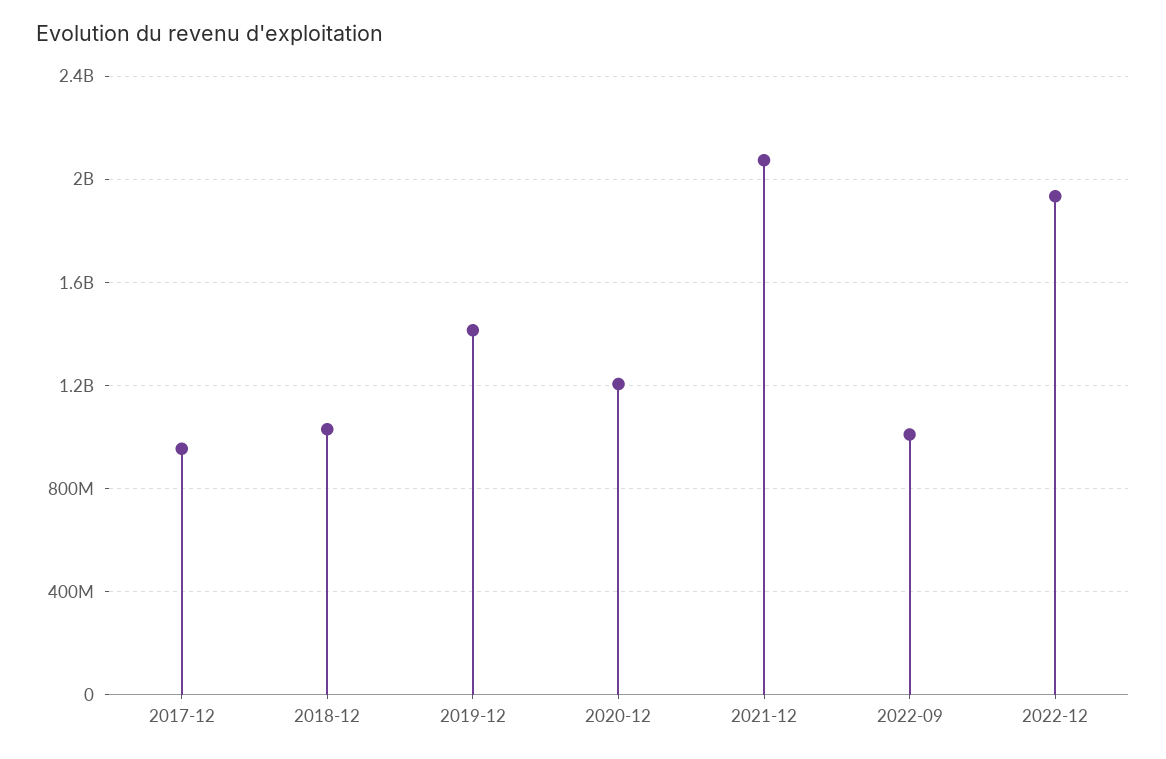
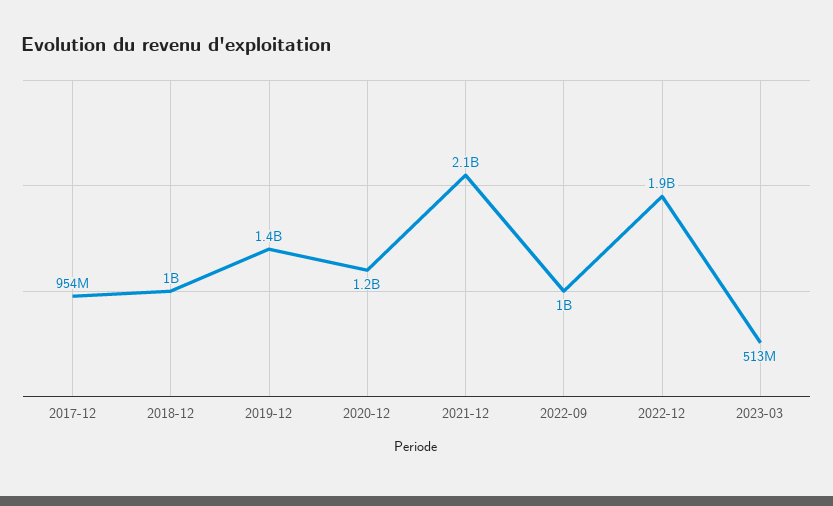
2023-03: none -> 513000000

